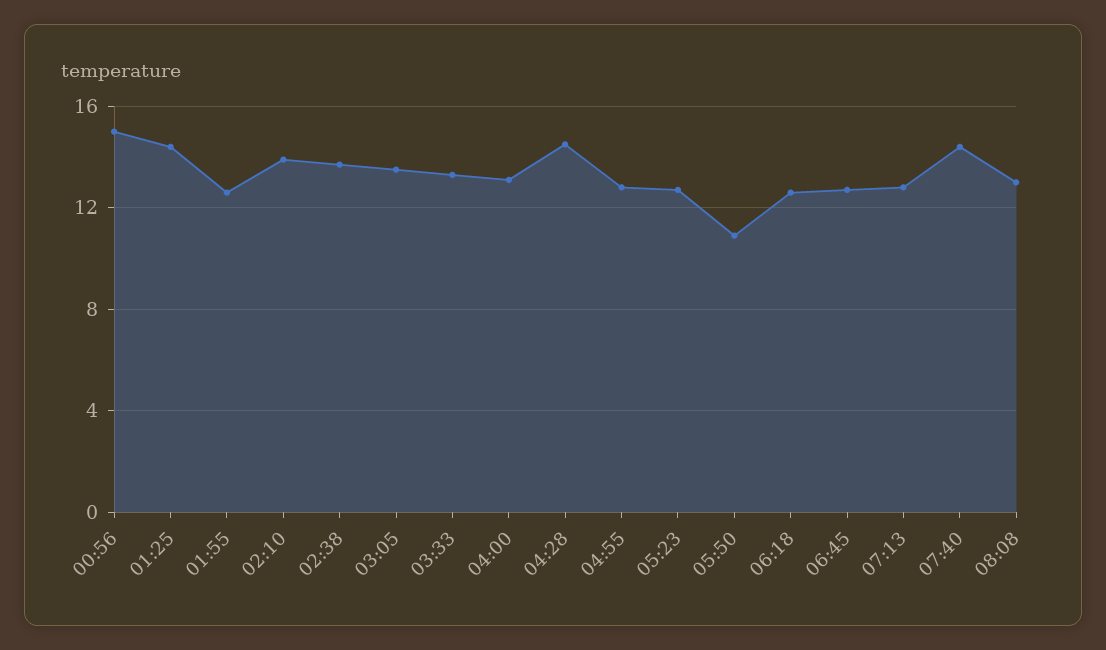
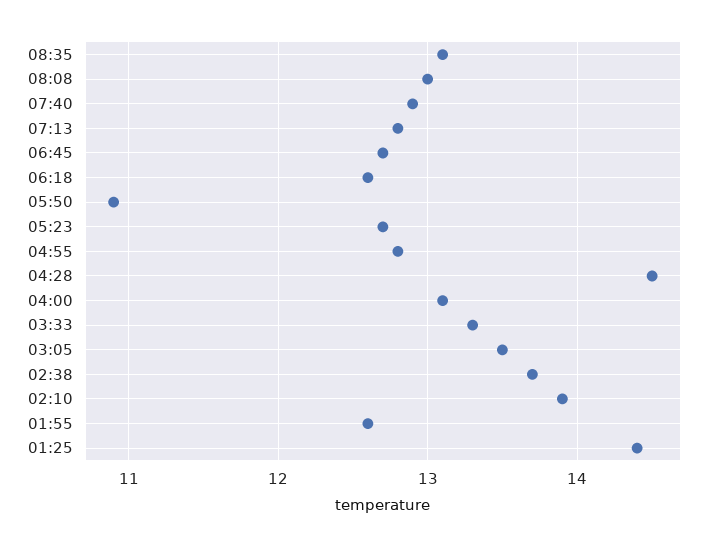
00:56: 15 -> none
07:40: 14.5 -> 12.9
08:35: none -> 13.1

